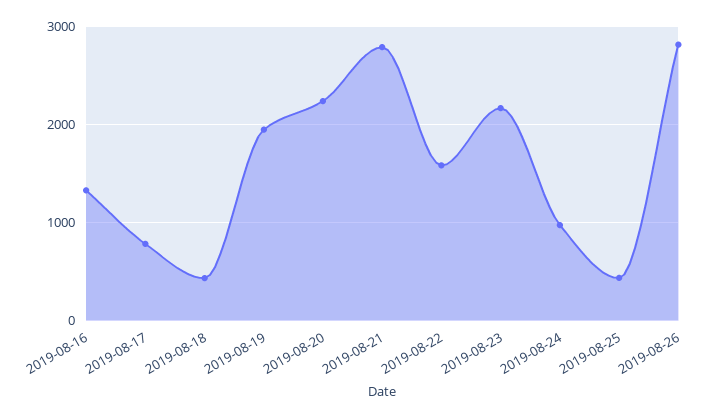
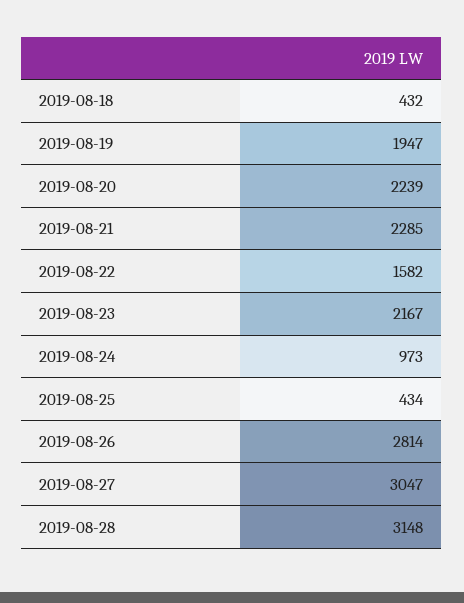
2019-08-16: 1300 -> none
2019-08-17: 800 -> none
2019-08-21: 2800 -> 2285
2019-08-27: none -> 3047
2019-08-28: none -> 3148

